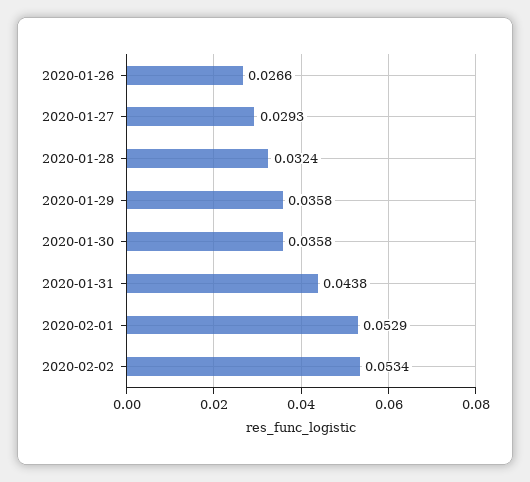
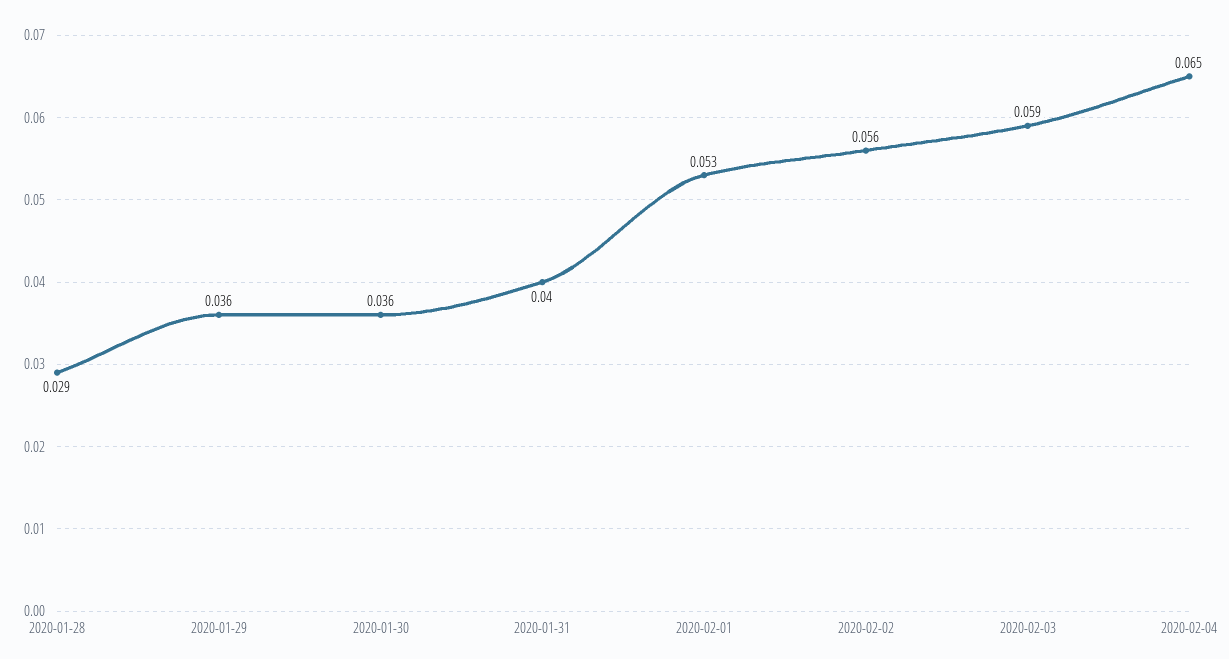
2020-01-26: 0.0266 -> none
2020-01-27: 0.0293 -> none
2020-01-28: 0.0324 -> 0.029
2020-01-31: 0.0438 -> 0.04
2020-02-02: 0.0534 -> 0.056
2020-02-03: none -> 0.059
2020-02-04: none -> 0.065

